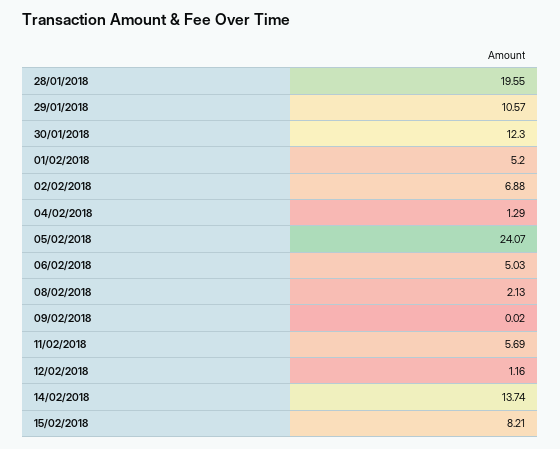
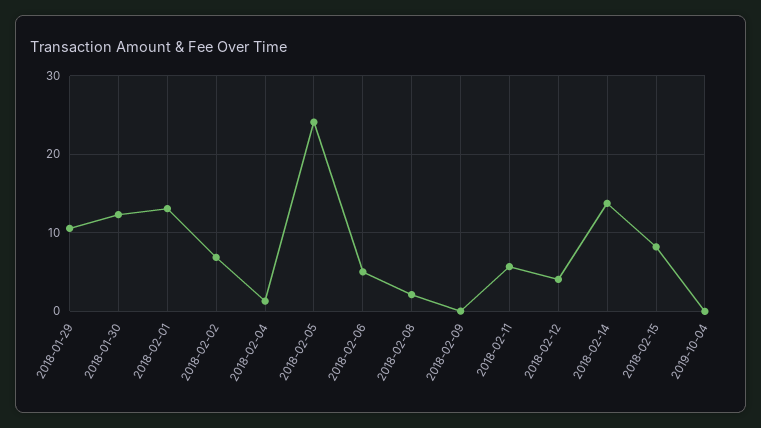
28/01/2018: 19.55 -> none
01/02/2018: 5.2 -> 13
12/02/2018: 1.16 -> 4
2019-10-04: none -> 0

